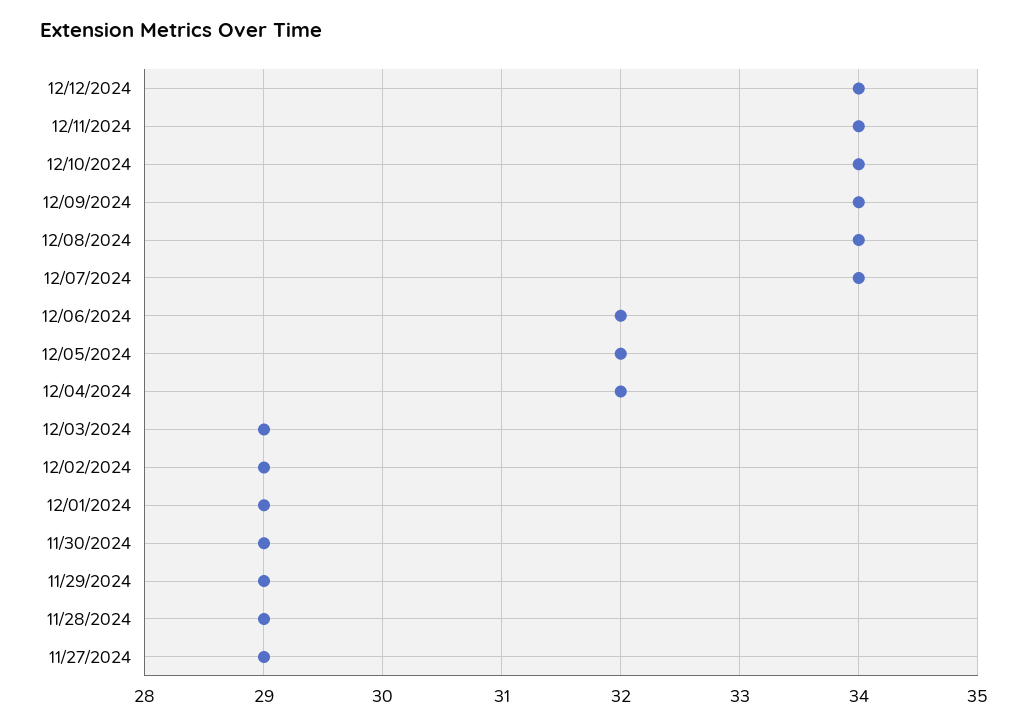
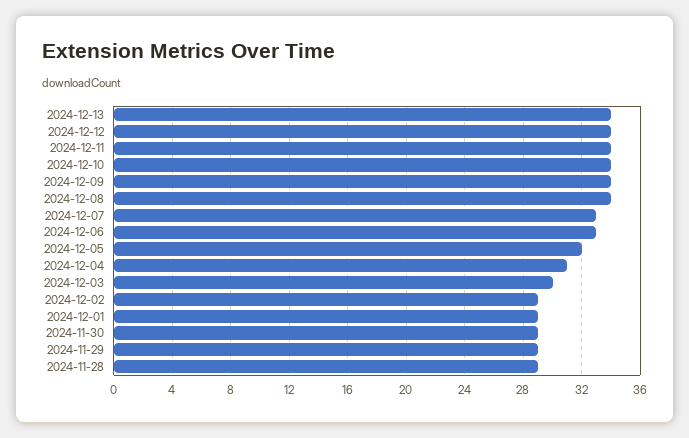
12/07/2024: 34 -> 33
12/06/2024: 32 -> 33
12/04/2024: 32 -> 31
12/03/2024: 29 -> 30
11/27/2024: 29 -> none
2024-12-13: none -> 34

